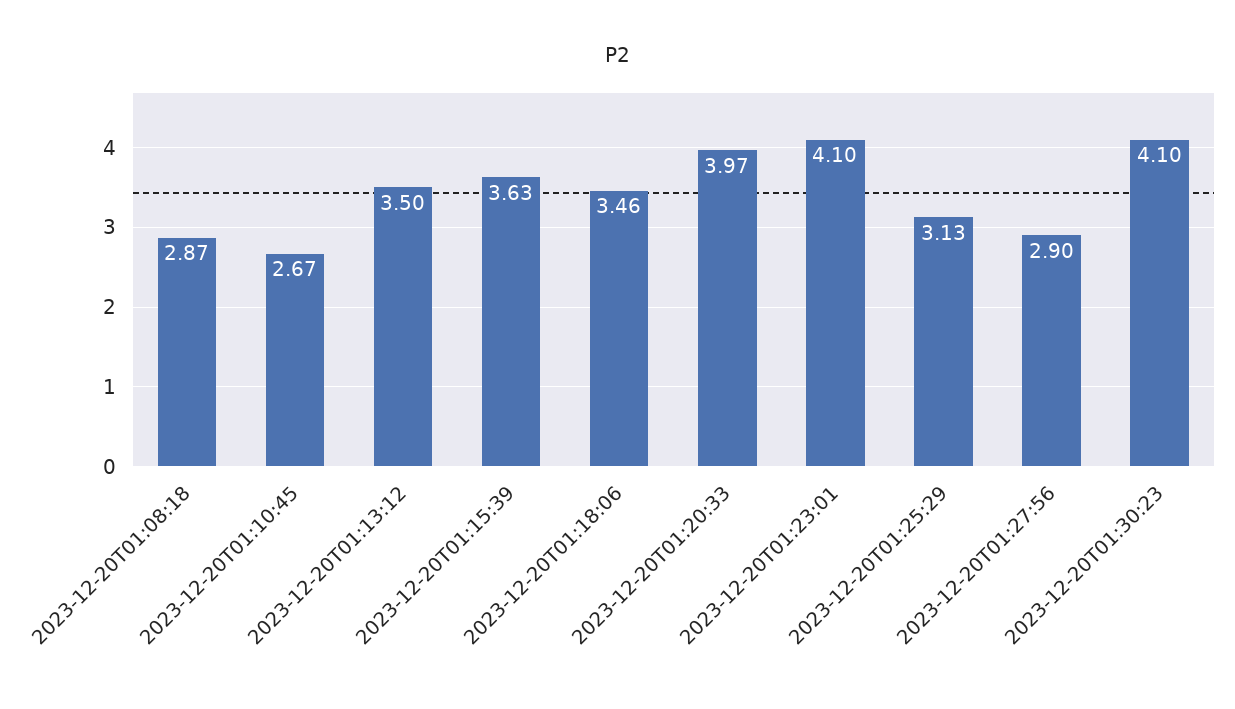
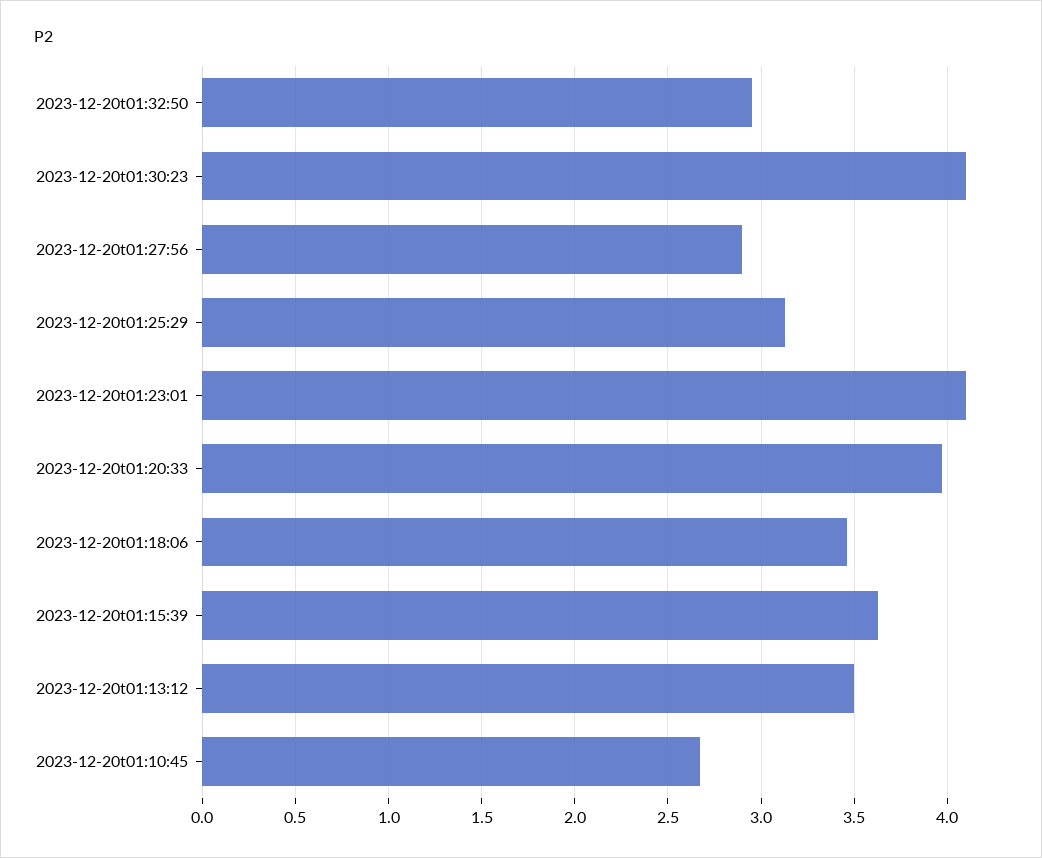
2023-12-20T01:08:18: 2.87 -> none
2023-12-20t01:32:50: none -> 2.95

